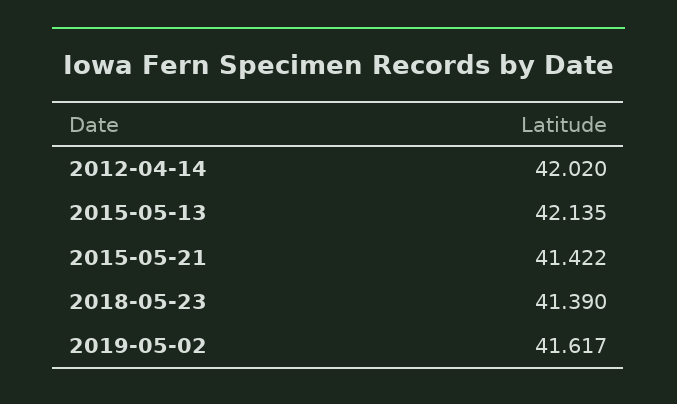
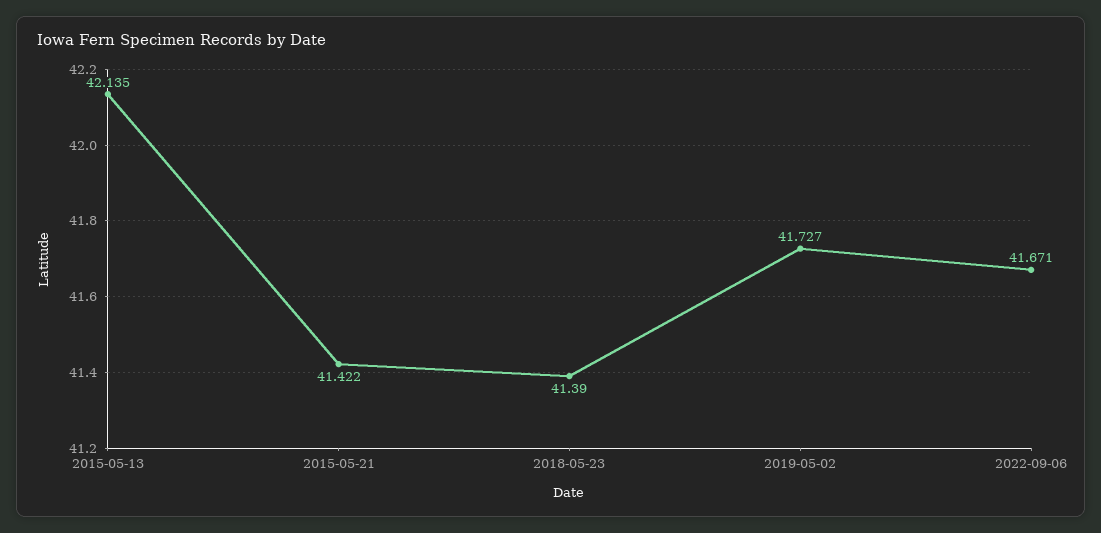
2012-04-14: 42.02 -> none
2019-05-02: 41.617 -> 41.727
2022-09-06: none -> 41.671

